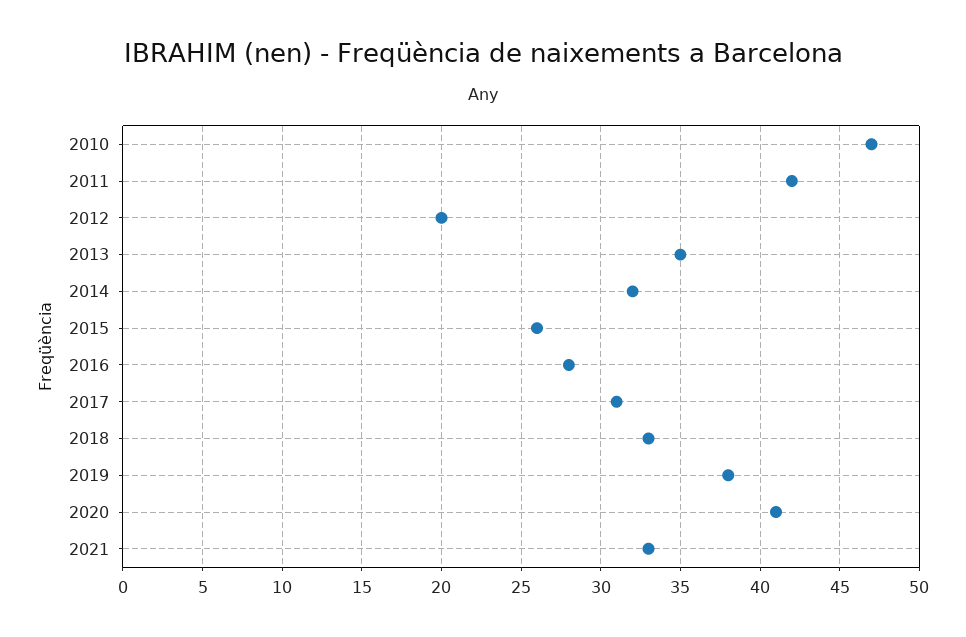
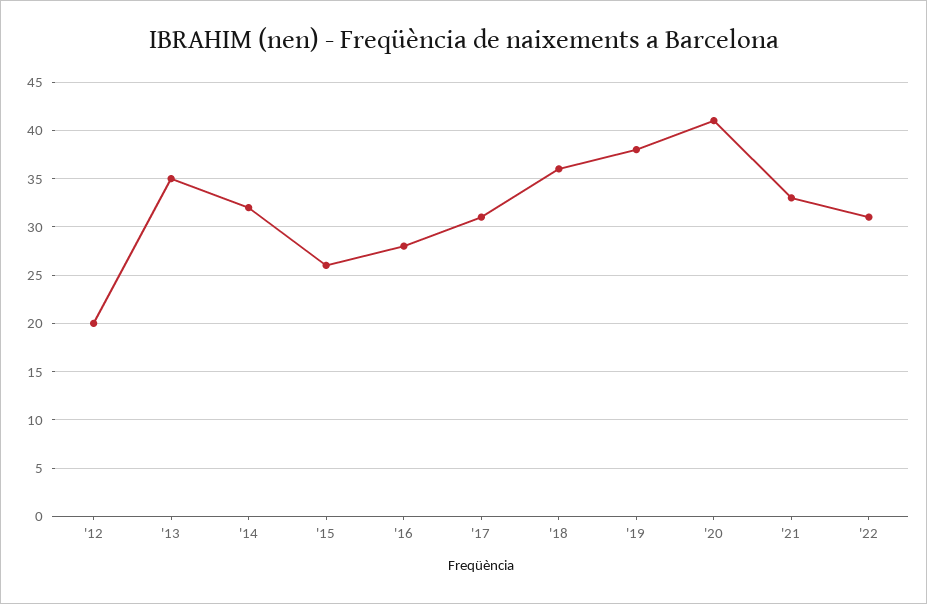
2010: 47 -> none
2011: 42 -> none
2018: 33 -> 36
'22: none -> 31

